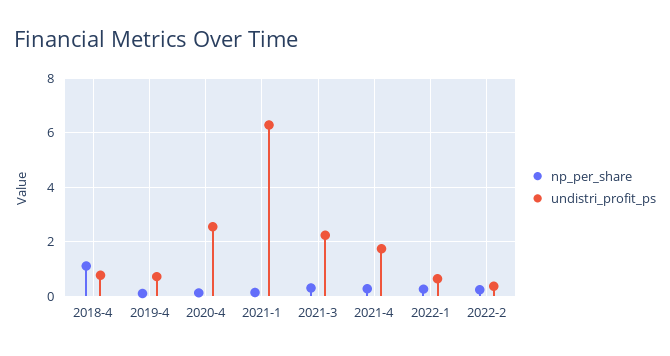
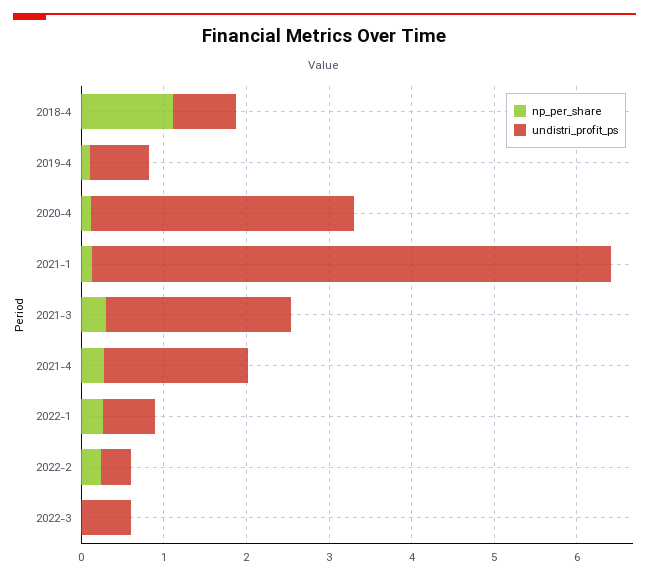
undistri_profit_ps, 2020-4: 2.5 -> 3.2
np_per_share, 2022-3: none -> 0
undistri_profit_ps, 2022-3: none -> 0.6

